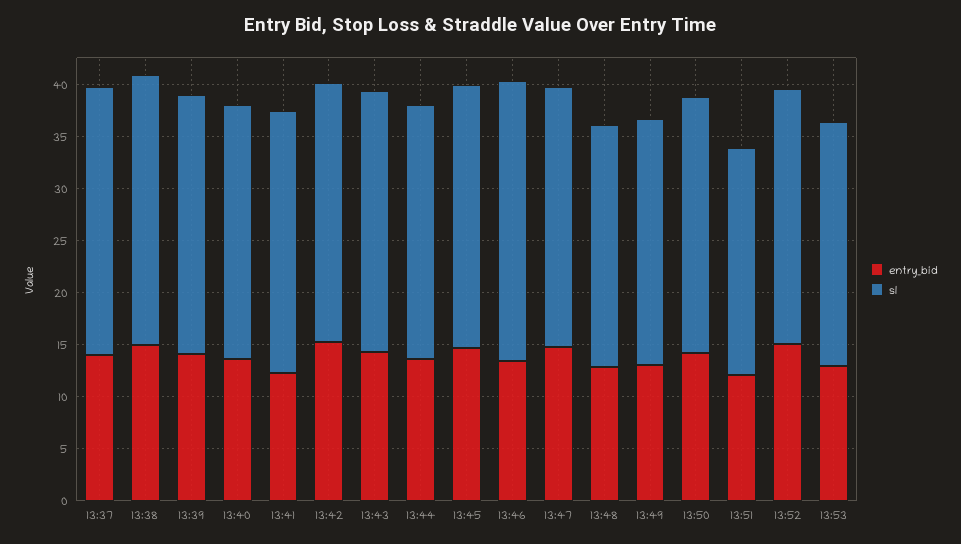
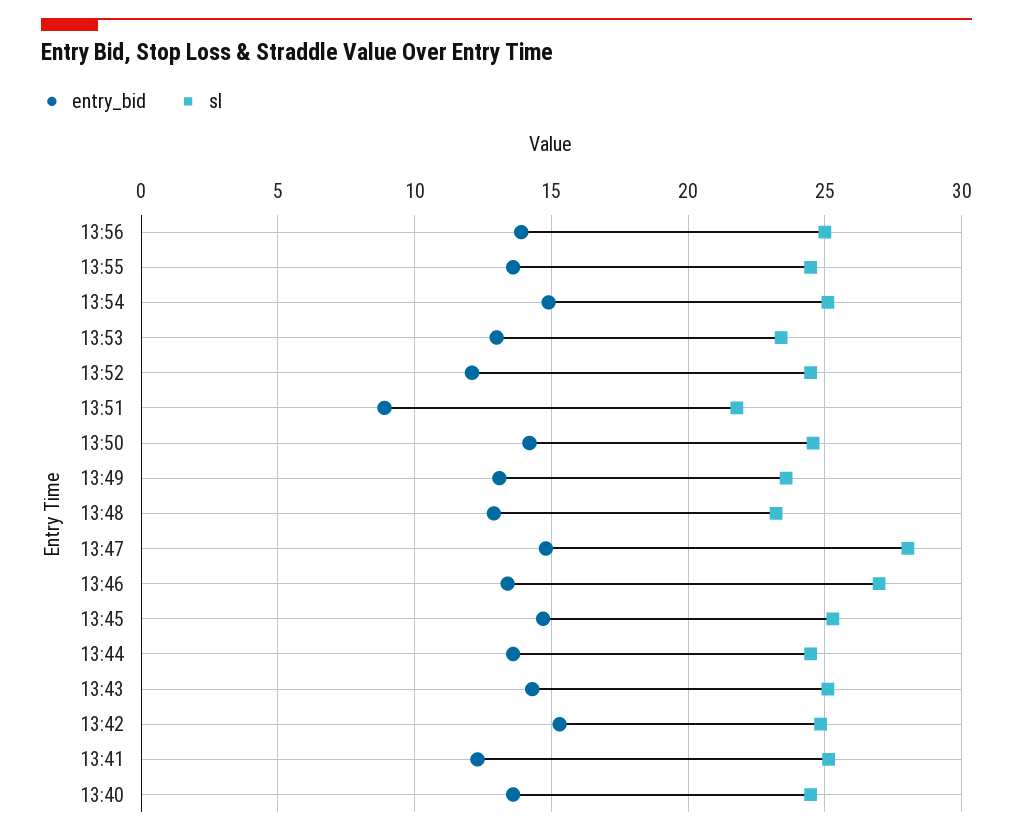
entry_bid, 13:37: 14 -> none
sl, 13:37: 26 -> none
entry_bid, 13:38: 15 -> none
sl, 13:38: 26 -> none
entry_bid, 13:39: 14 -> none
sl, 13:39: 25 -> none
sl, 13:47: 25 -> 28
entry_bid, 13:51: 12 -> 9
entry_bid, 13:52: 15 -> 12
entry_bid, 13:56: none -> 14
sl, 13:56: none -> 25
entry_bid, 13:55: none -> 13.5
sl, 13:55: none -> 24.5
entry_bid, 13:54: none -> 15
sl, 13:54: none -> 25

